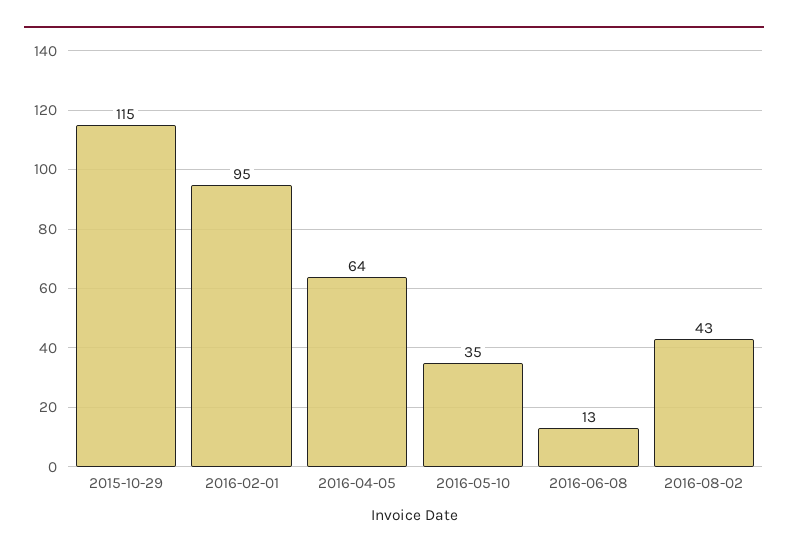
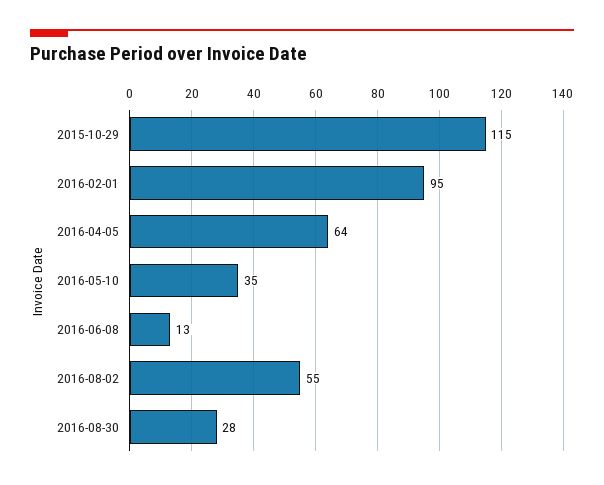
2016-08-02: 43 -> 55
2016-08-30: none -> 28

